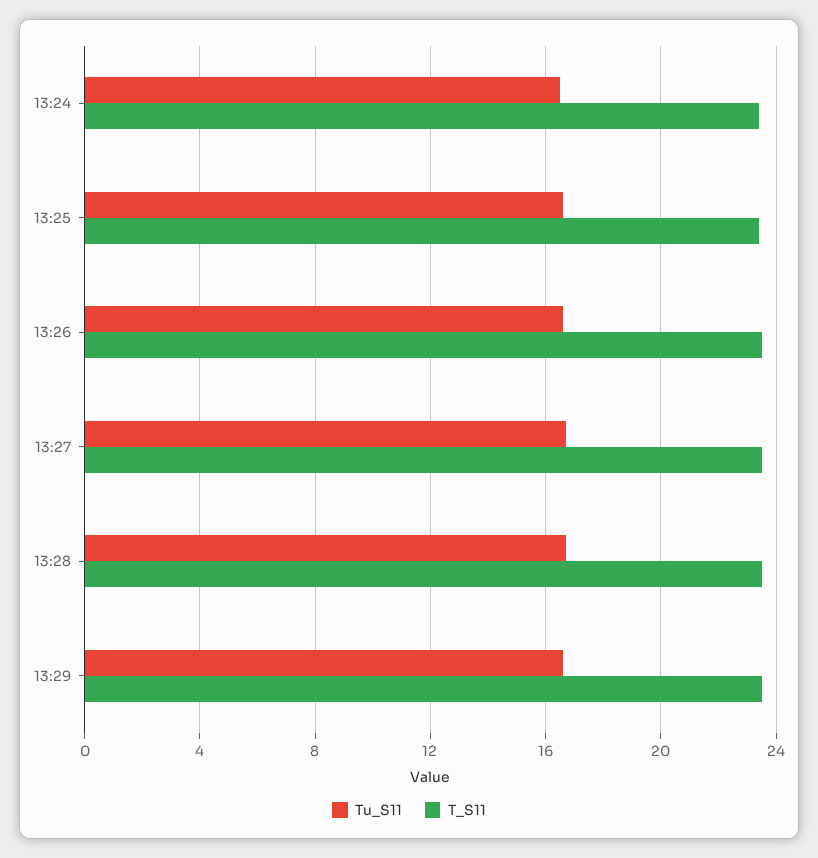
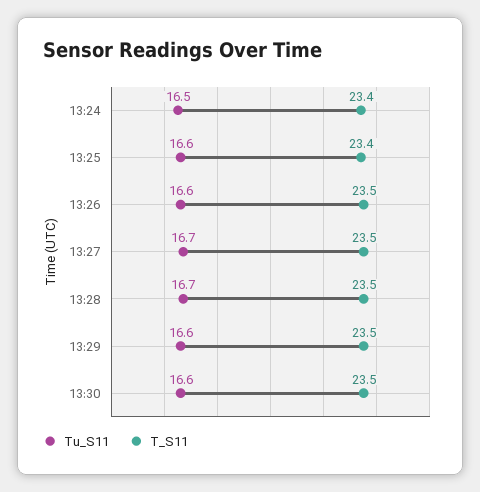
Tu_S11, 13:30: none -> 16.6
T_S11, 13:30: none -> 23.5

